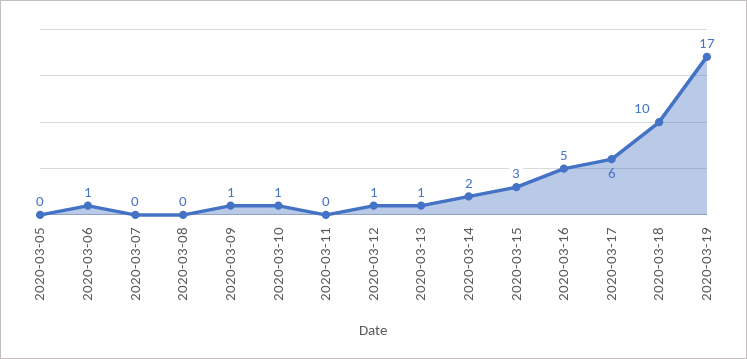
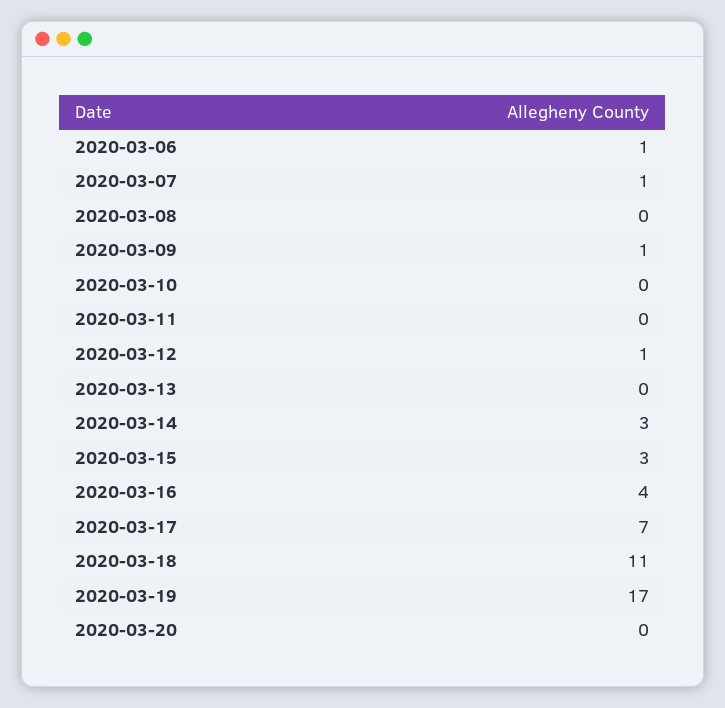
2020-03-05: 0 -> none
2020-03-07: 0 -> 1
2020-03-10: 1 -> 0
2020-03-13: 1 -> 0
2020-03-14: 2 -> 3
2020-03-16: 5 -> 4
2020-03-17: 6 -> 7
2020-03-18: 10 -> 11
2020-03-20: none -> 0

